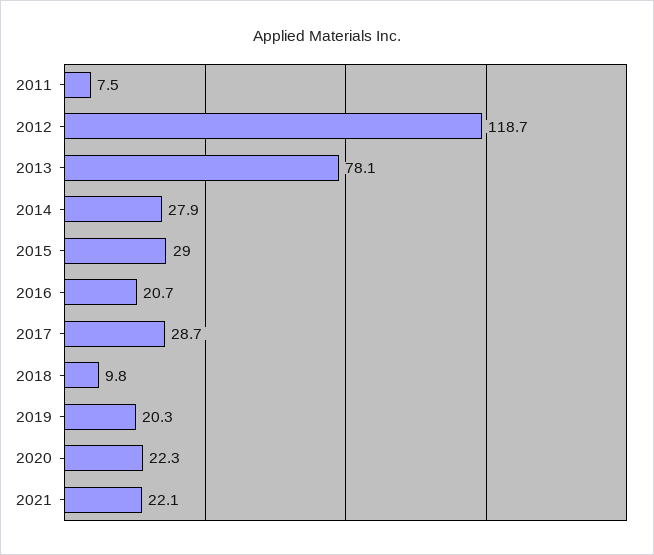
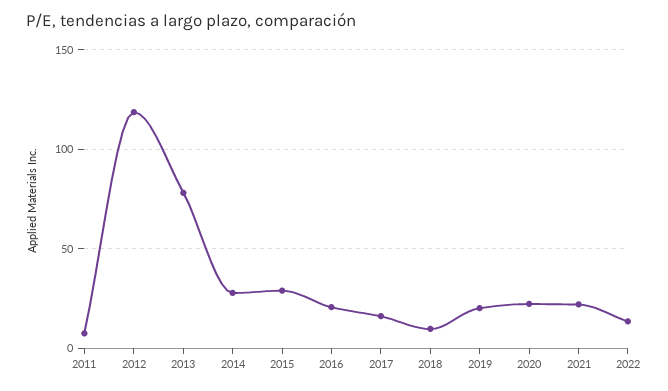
2017: 28.7 -> 15
2022: none -> 15

